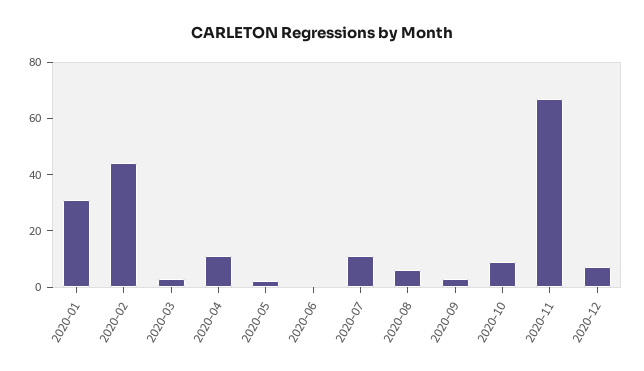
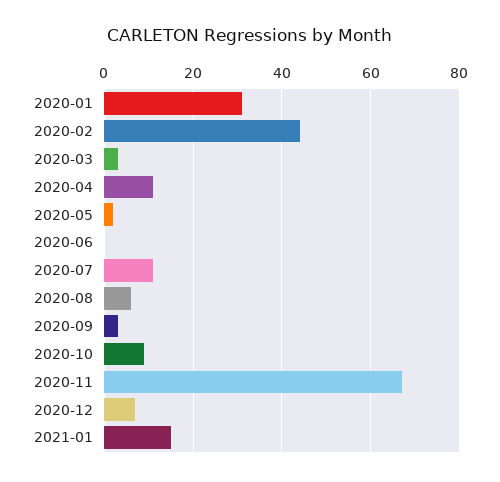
2021-01: none -> 15

